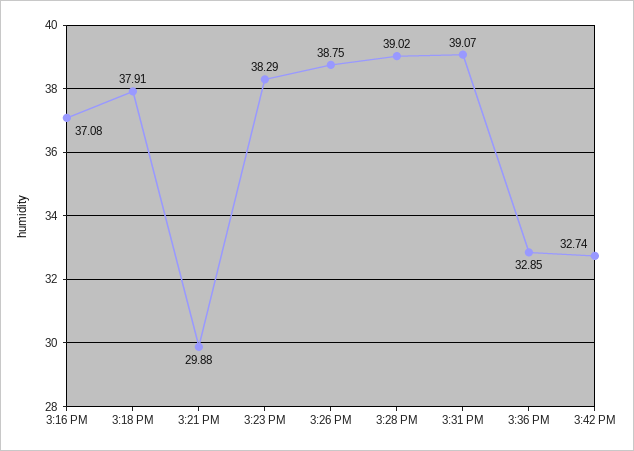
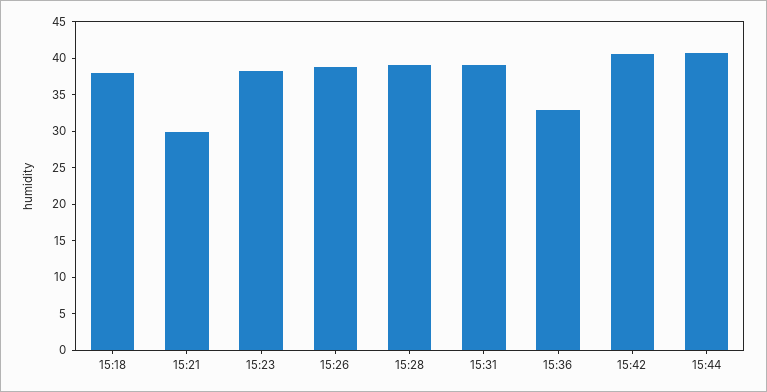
3:16 PM: 37.08 -> none
3:42 PM: 32.74 -> 40
15:44: none -> 40

